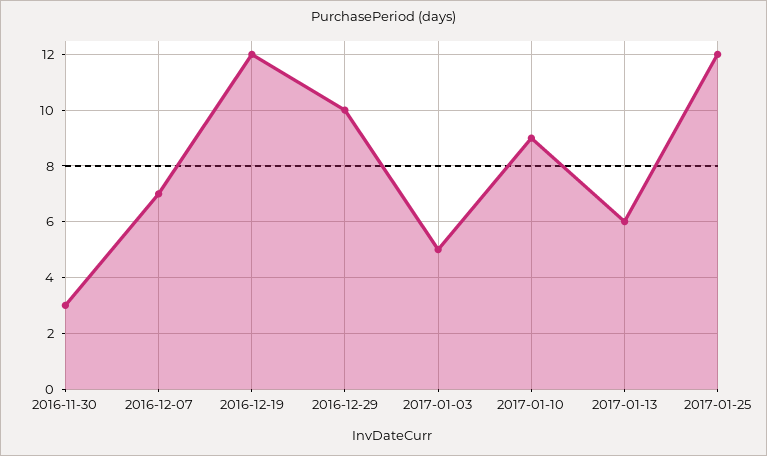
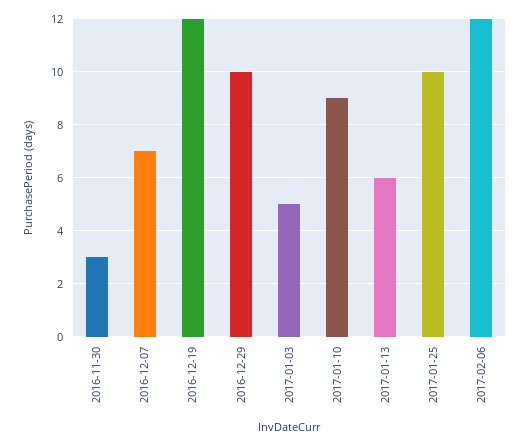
2017-01-25: 12 -> 10
2017-02-06: none -> 12

